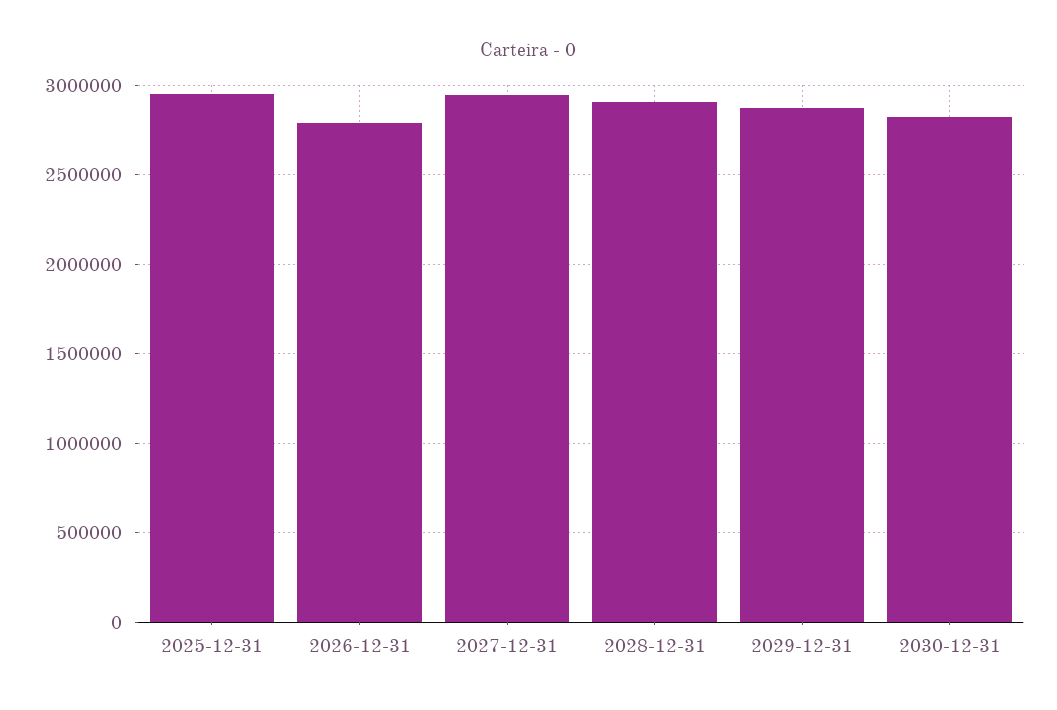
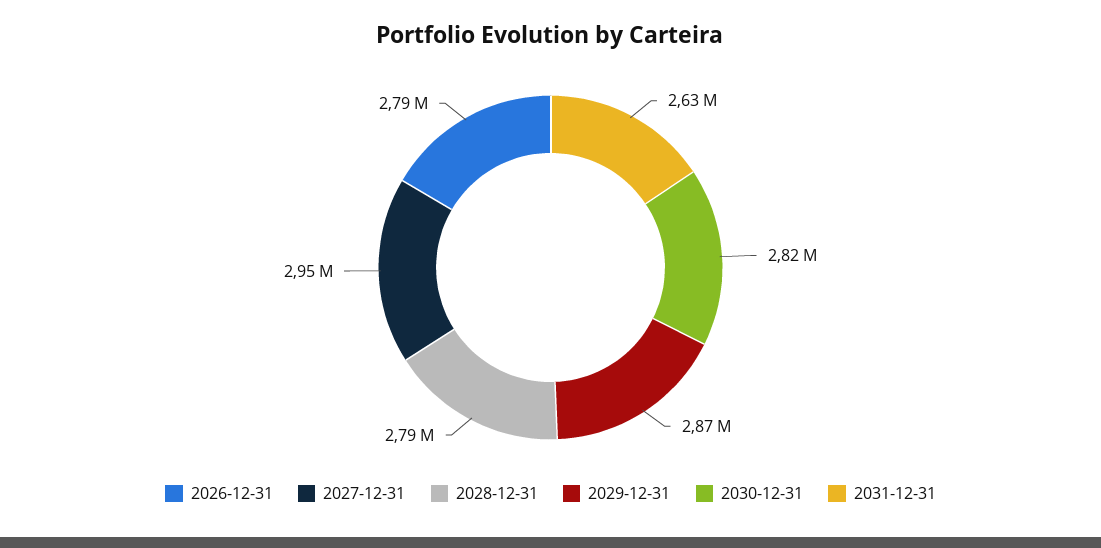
2025-12-31: 2950000 -> none
2028-12-31: 2900000 -> 2790000
2031-12-31: none -> 2630000

